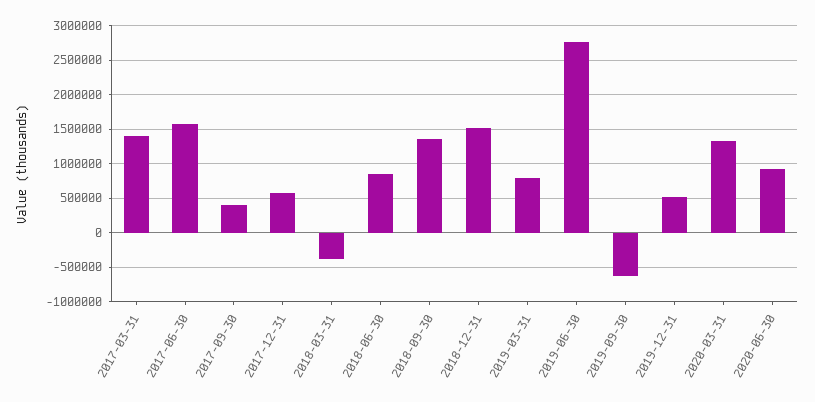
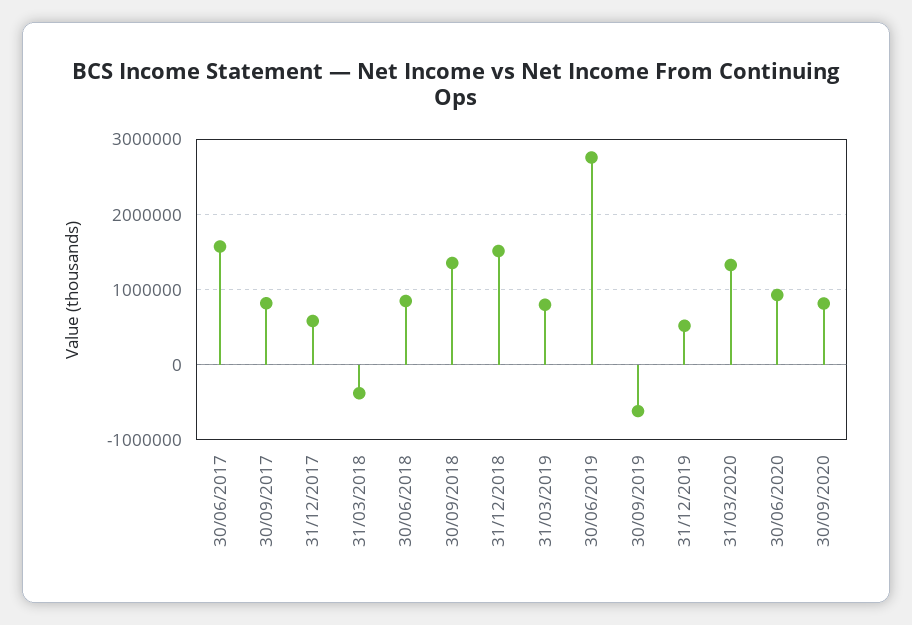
2017-03-31: 1400000 -> none
2017-09-30: 400000 -> 800000
30/09/2020: none -> 800000

